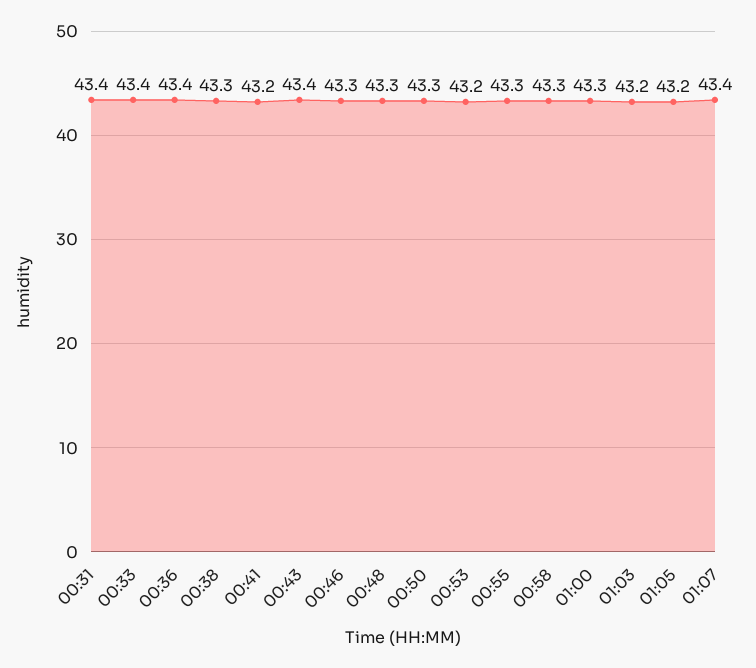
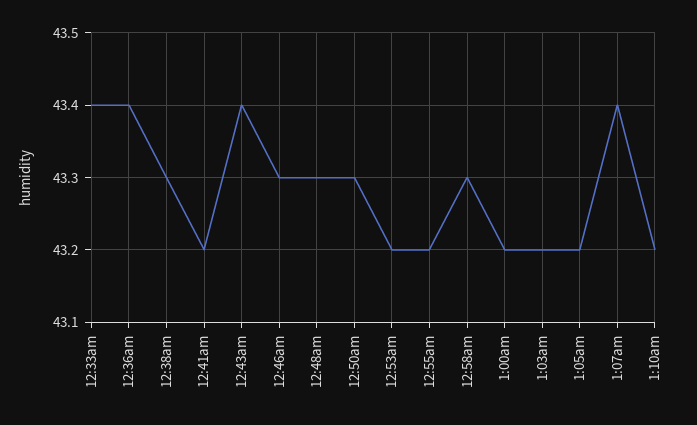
00:31: 43.4 -> none
00:55: 43.3 -> 43.2
01:00: 43.3 -> 43.2
1:10am: none -> 43.2

